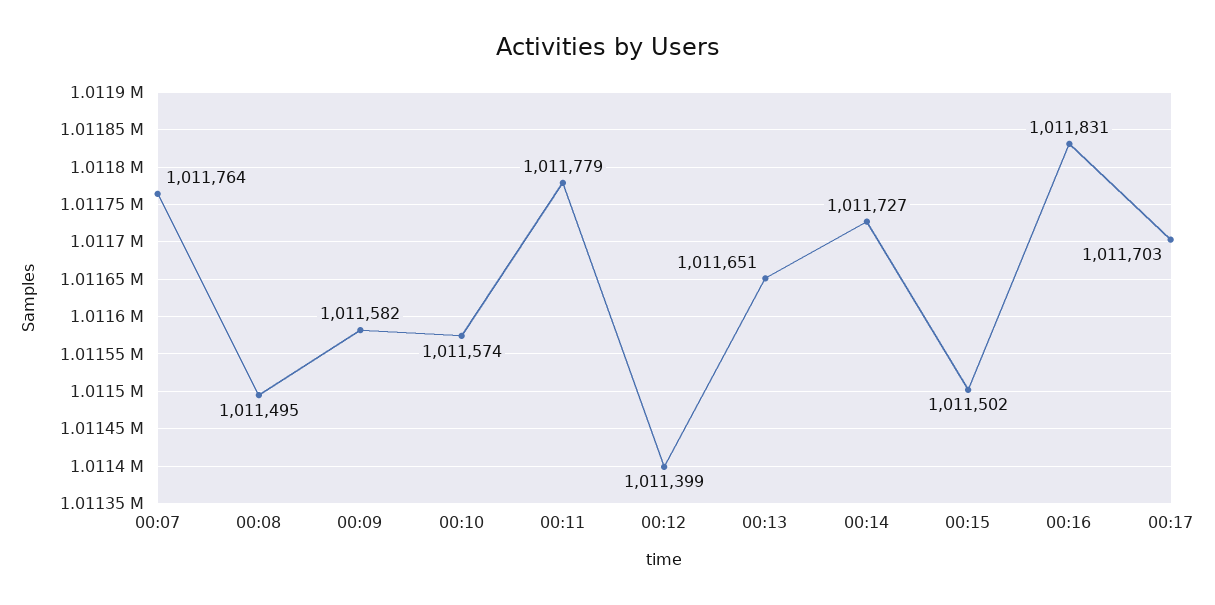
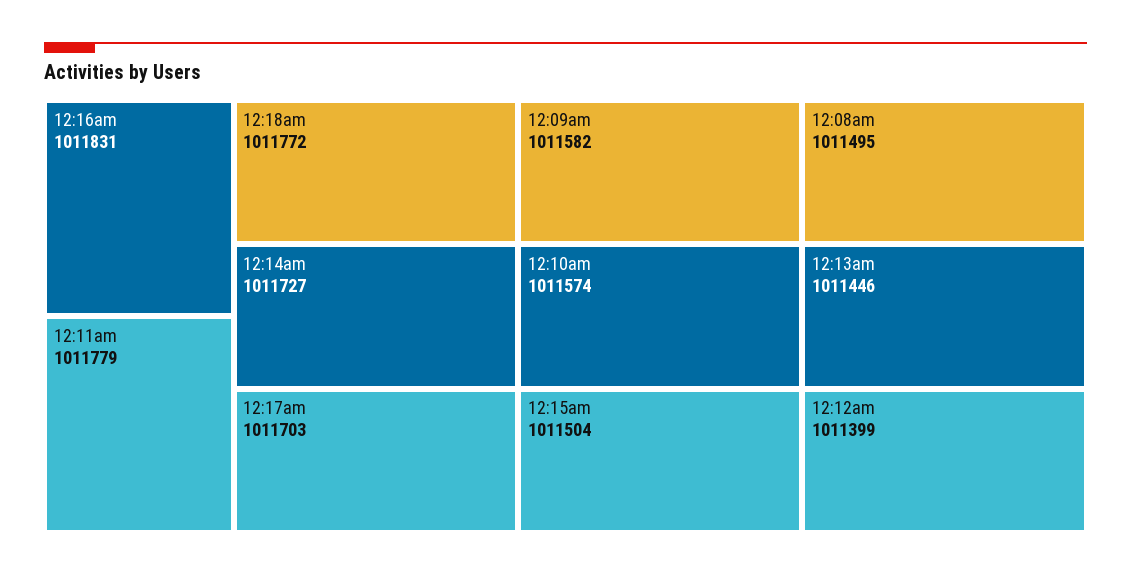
00:07: 1011764 -> none
00:13: 1011651 -> 1011446
00:15: 1011502 -> 1011504
12:18am: none -> 1011772

